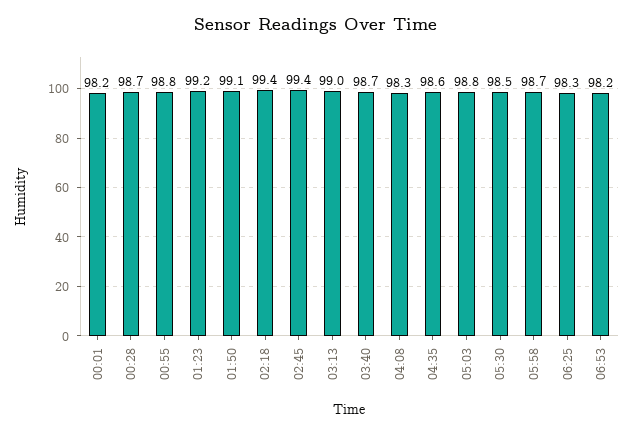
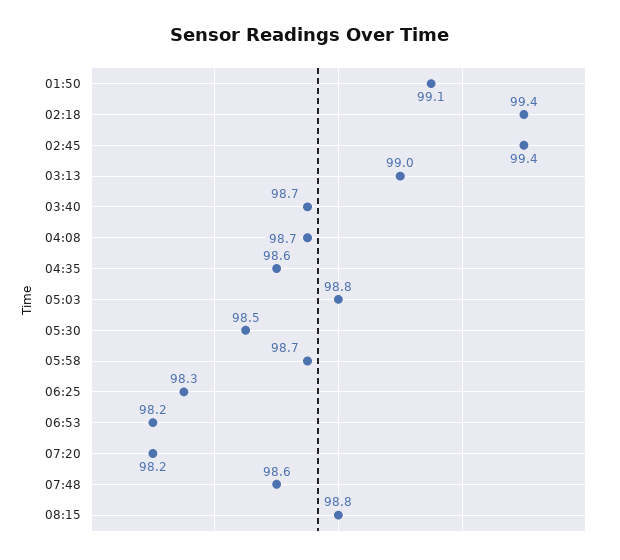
00:01: 98.2 -> none
00:28: 98.7 -> none
00:55: 98.8 -> none
01:23: 99.2 -> none
04:08: 98.3 -> 98.7
07:20: none -> 98.2
07:48: none -> 98.6
08:15: none -> 98.8

